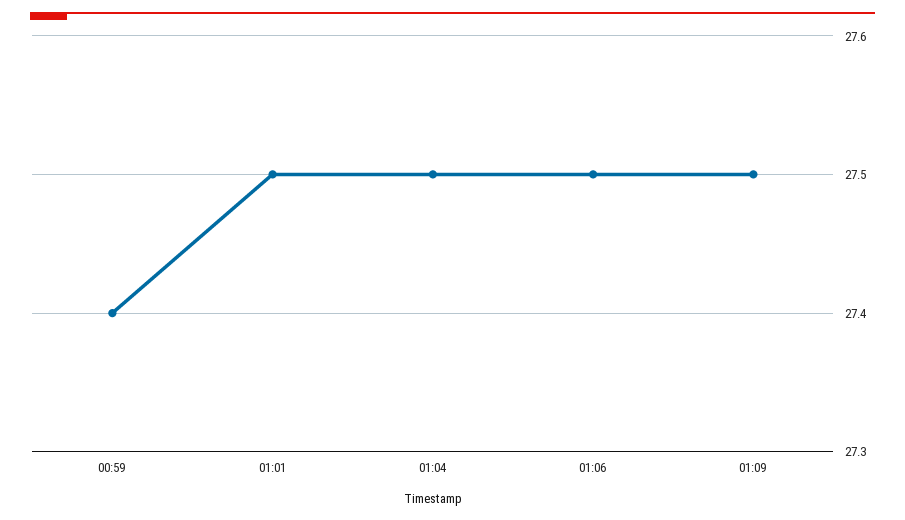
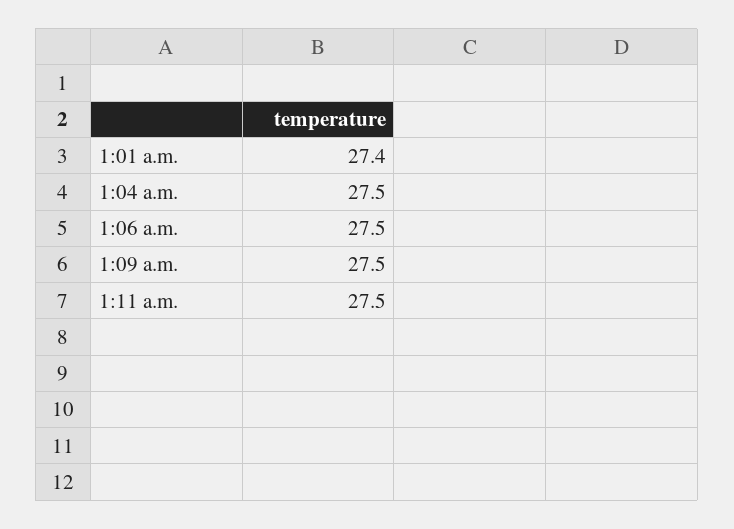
00:59: 27.4 -> none
01:01: 27.5 -> 27.4
1:11 a.m.: none -> 27.5

